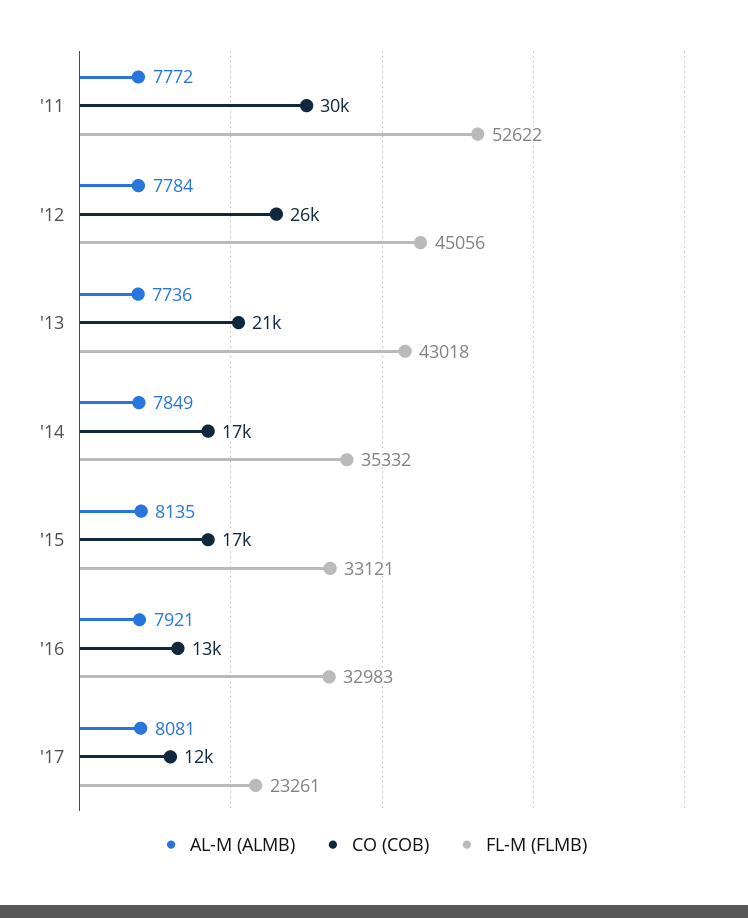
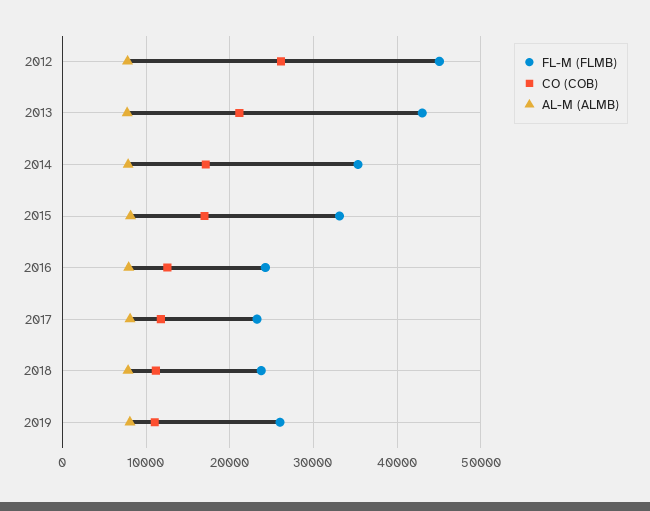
AL-M (ALMB), '11: 7772 -> none
CO (COB), '11: 30000 -> none
FL-M (FLMB), '11: 52622 -> none
FL-M (FLMB), '16: 32983 -> 24000
FL-M (FLMB), 2018: none -> 24000
CO (COB), 2018: none -> 11000
AL-M (ALMB), 2018: none -> 8000
FL-M (FLMB), 2019: none -> 26000
CO (COB), 2019: none -> 11000
AL-M (ALMB), 2019: none -> 8000

